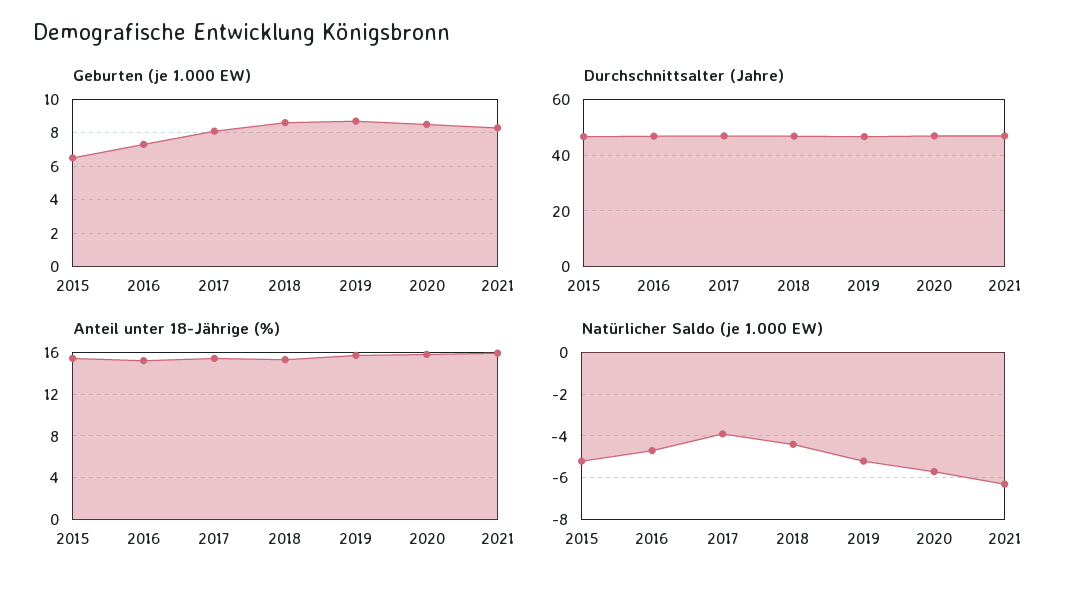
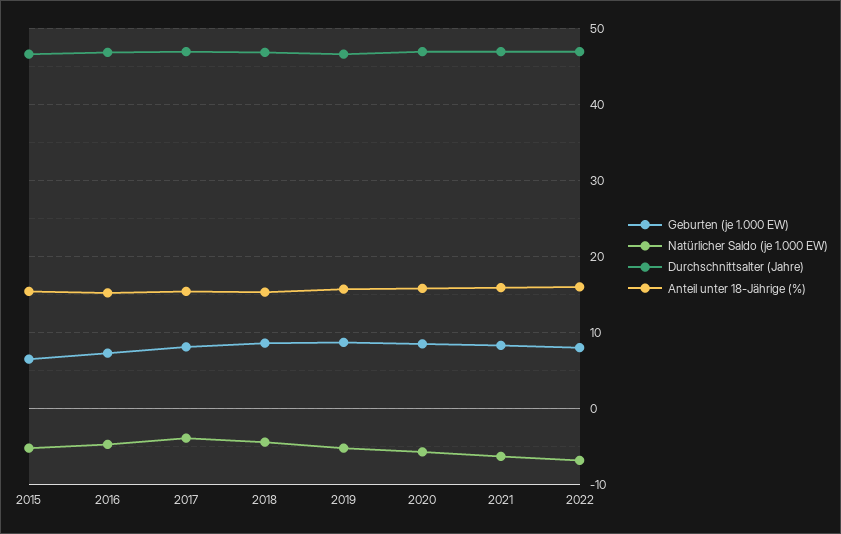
Geburten (je 1.000 EW), 2022: none -> 8
Natürlicher Saldo (je 1.000 EW), 2022: none -> -7
Durchschnittsalter (Jahre), 2022: none -> 47
Anteil unter 18-Jährige (%), 2022: none -> 16

